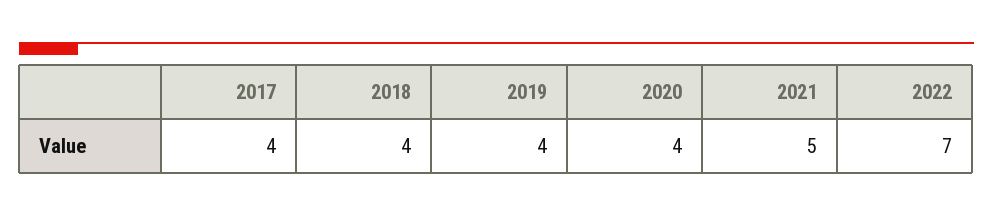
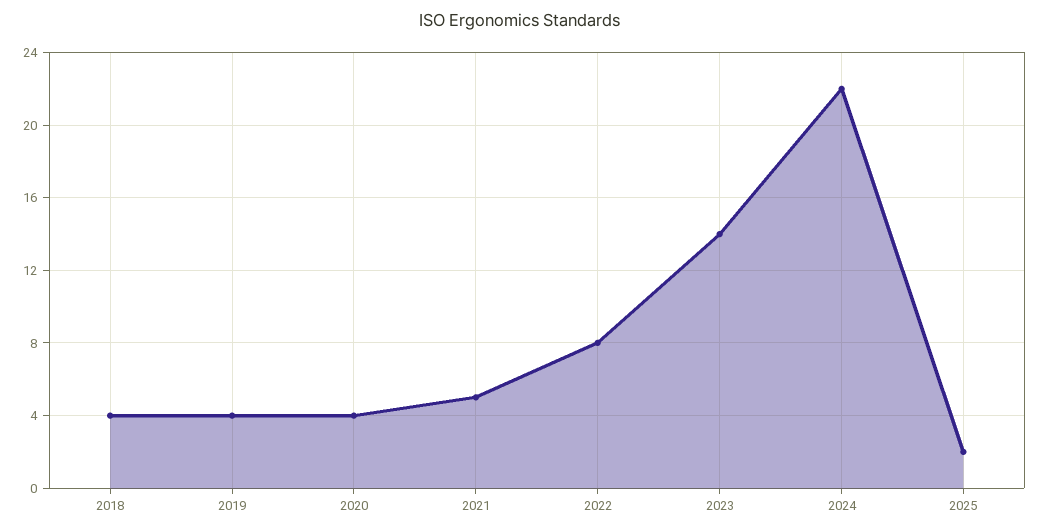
2017: 4 -> none
2022: 7 -> 8
2023: none -> 14
2024: none -> 22
2025: none -> 2

